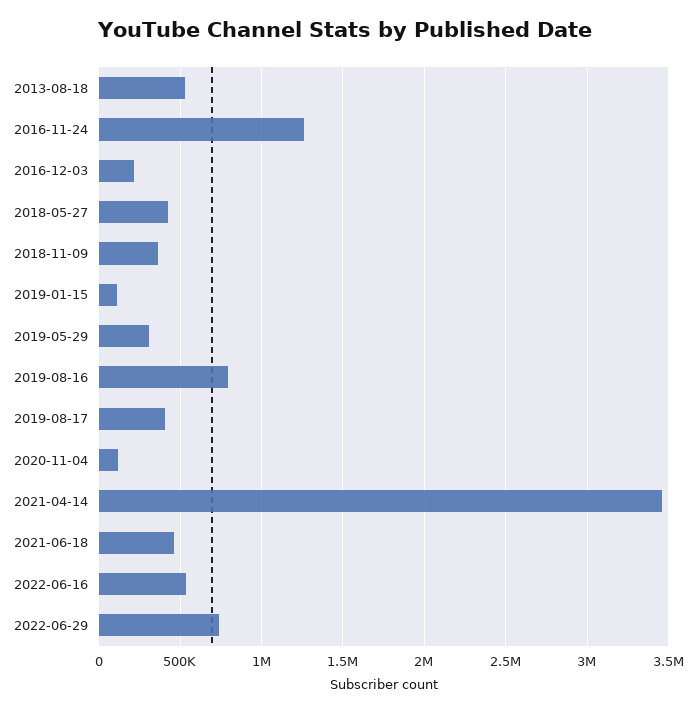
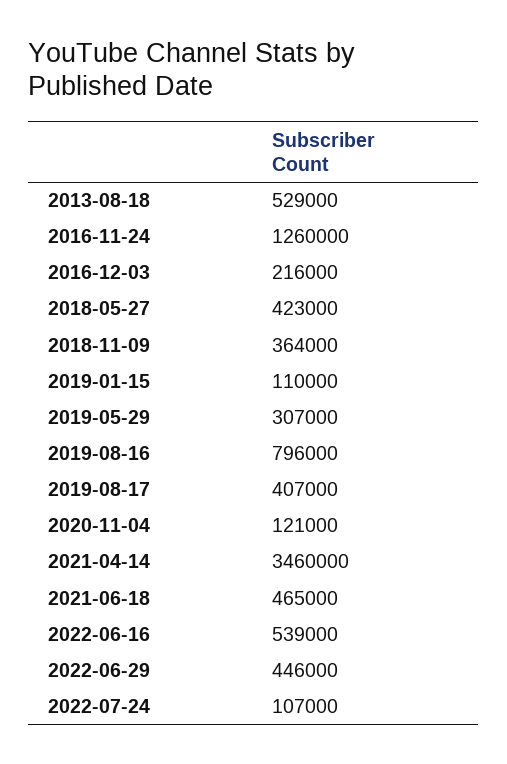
2022-06-29: 750000 -> 446000
2022-07-24: none -> 107000

